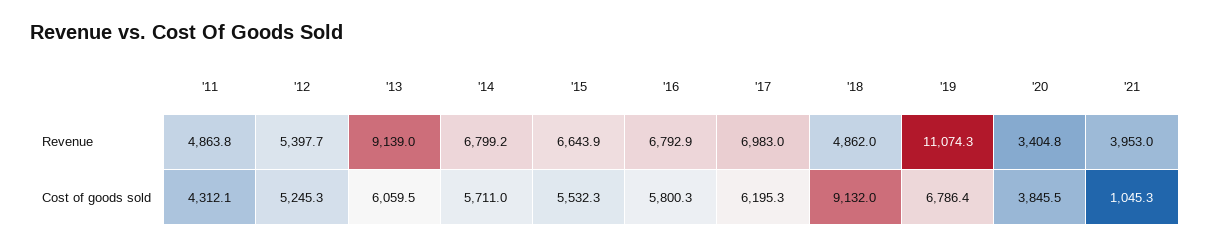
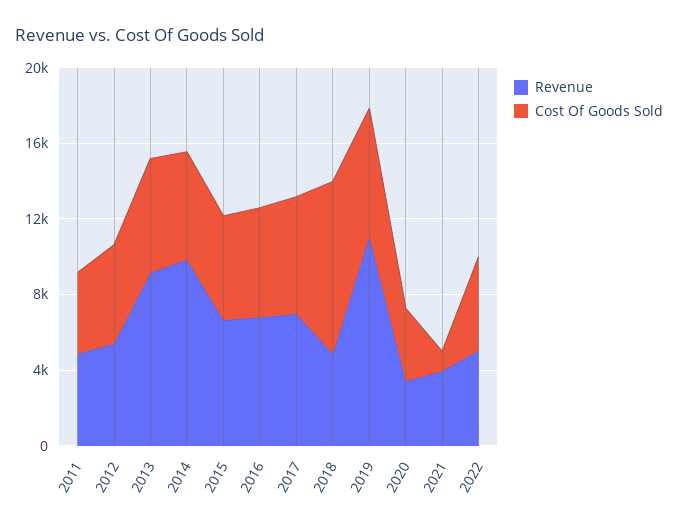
Revenue, '14: 6799.2 -> 10000
Revenue, 2022: none -> 5000
Cost of goods sold, 2022: none -> 5000

